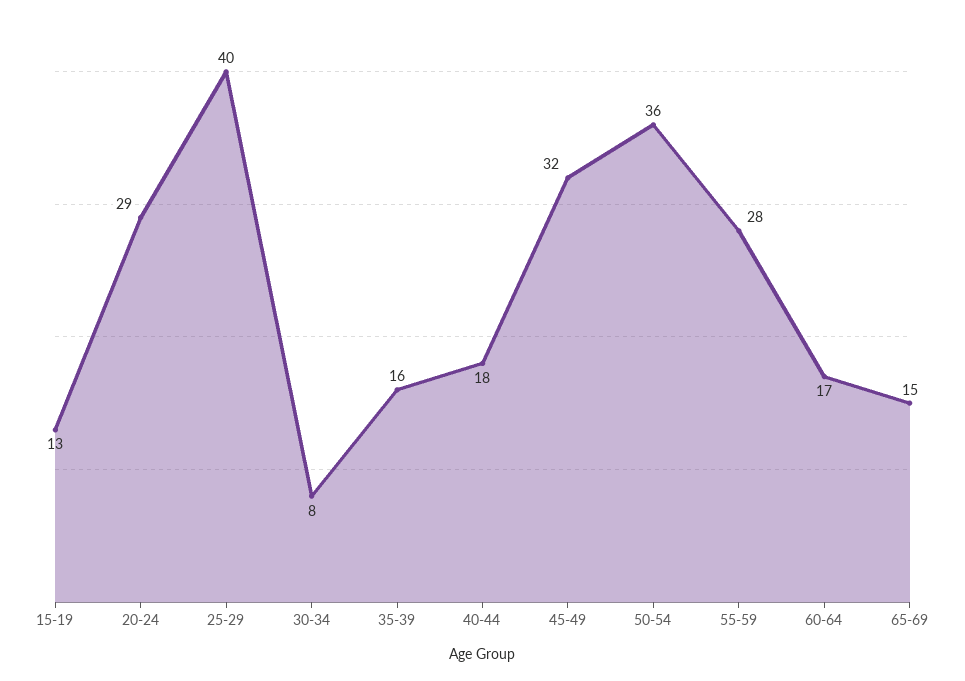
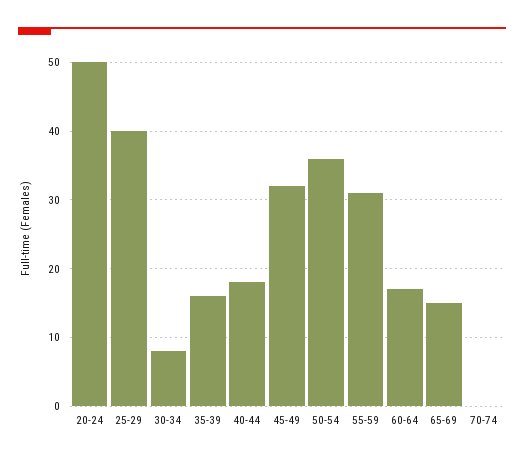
15-19: 13 -> none
20-24: 29 -> 50
55-59: 28 -> 31
70-74: none -> 0

